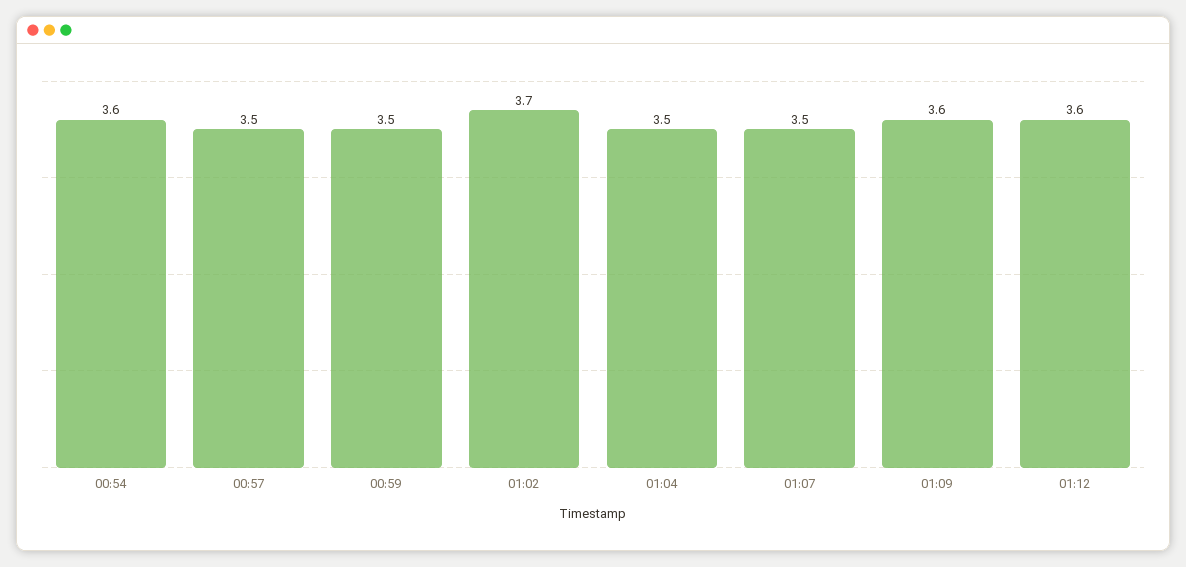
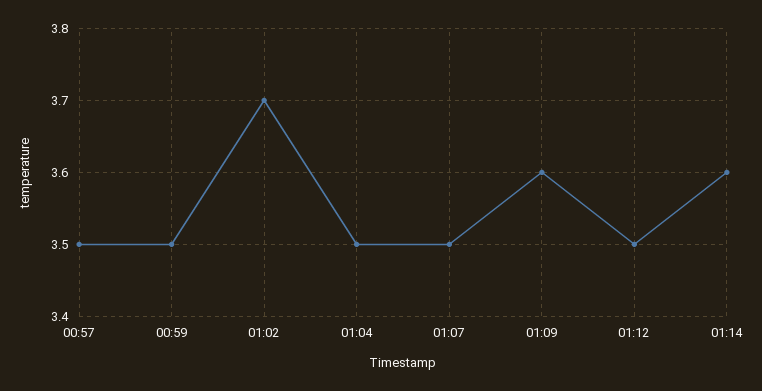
00:54: 3.6 -> none
01:12: 3.6 -> 3.5
01:14: none -> 3.6

